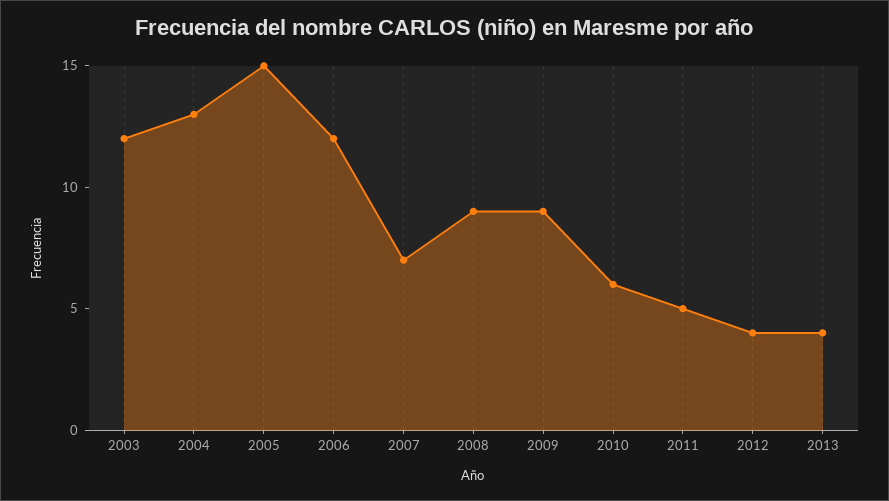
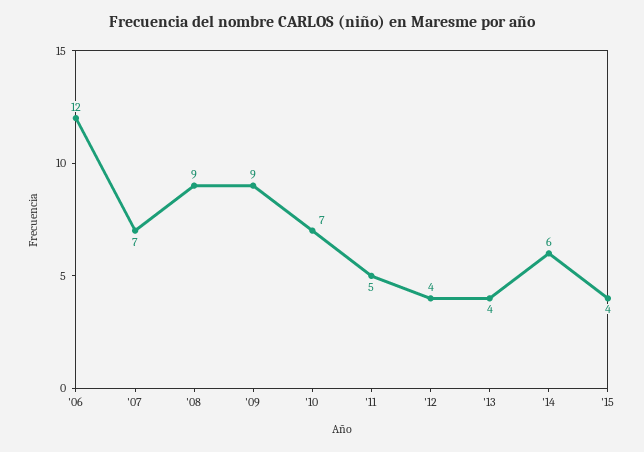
2003: 12 -> none
2004: 13 -> none
2005: 15 -> none
2010: 6 -> 7
'14: none -> 6
'15: none -> 4

